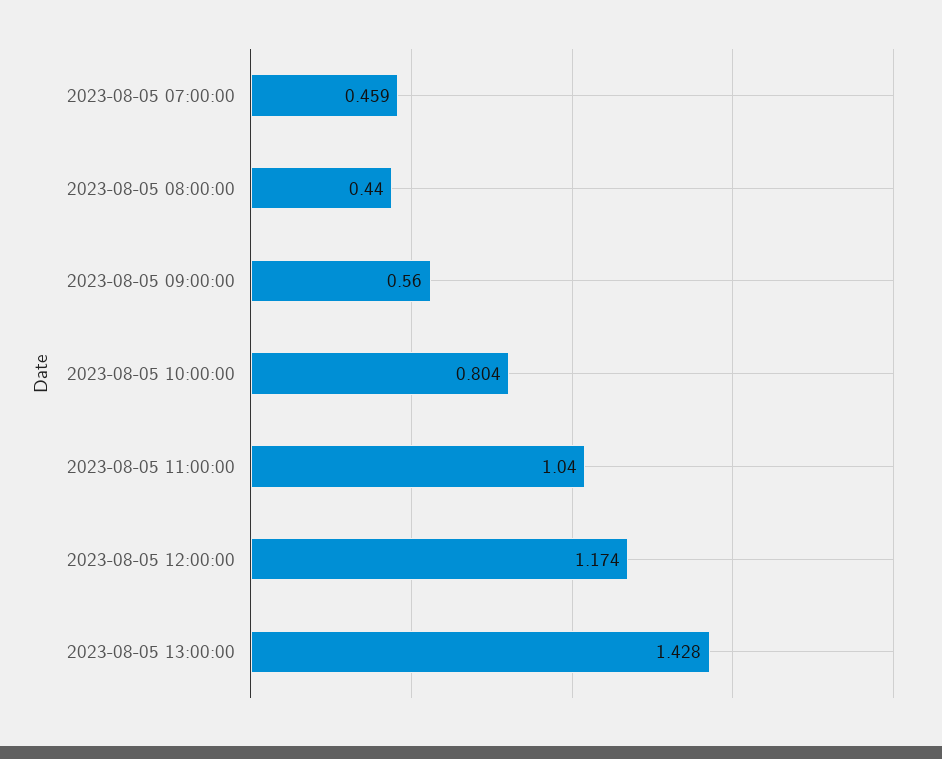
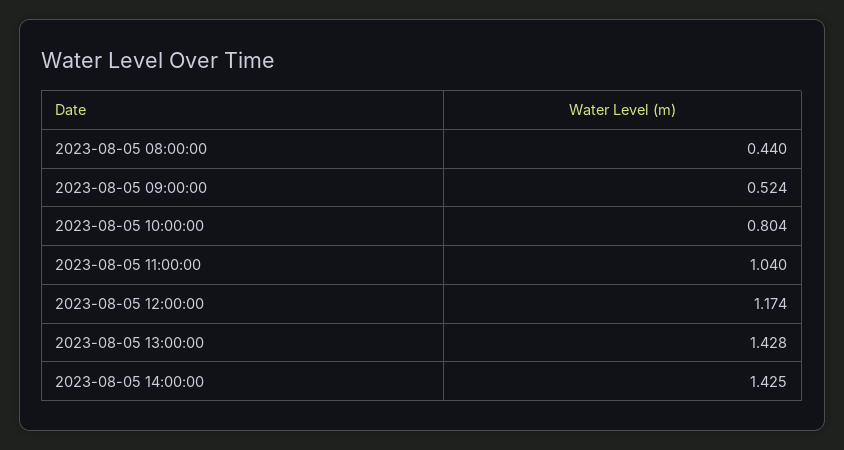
2023-08-05 07:00:00: 0.459 -> none
2023-08-05 09:00:00: 0.56 -> 0.524
2023-08-05 14:00:00: none -> 1.425

